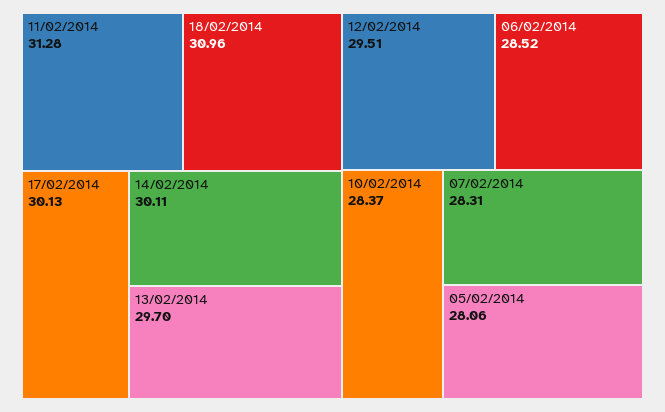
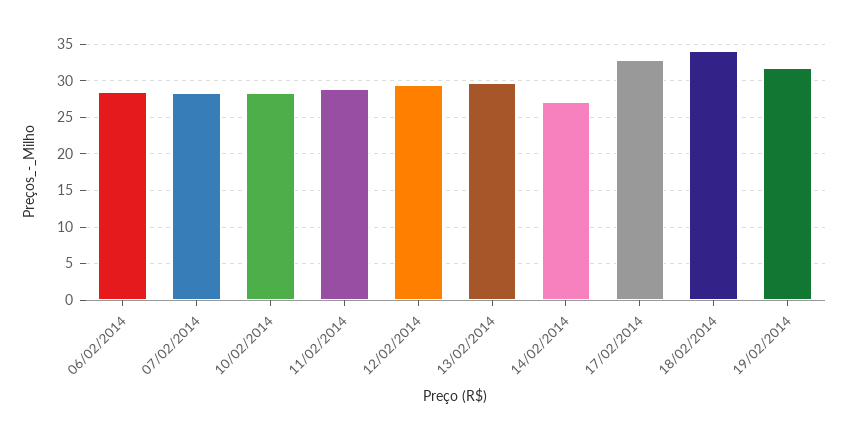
11/02/2014: 31.28 -> 29
18/02/2014: 30.96 -> 34
17/02/2014: 30.13 -> 33
14/02/2014: 30.11 -> 27
05/02/2014: 28.06 -> none
19/02/2014: none -> 32

